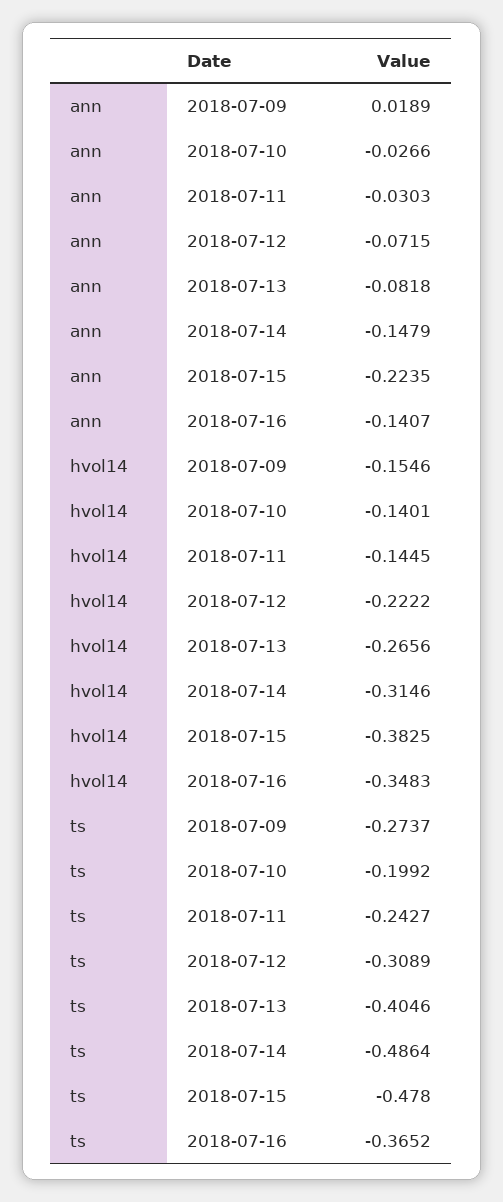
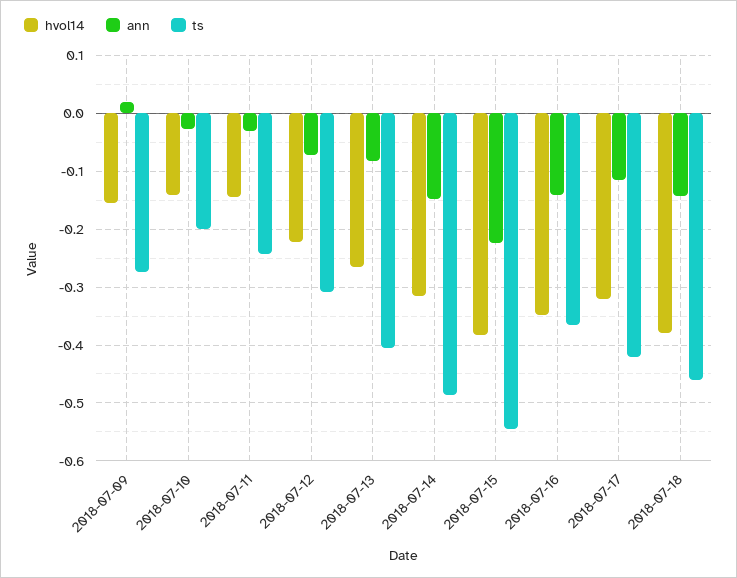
ts, 2018-07-15: -0.478 -> -0.54
hvol14, 2018-07-17: none -> -0.32
ann, 2018-07-17: none -> -0.12
ts, 2018-07-17: none -> -0.42
hvol14, 2018-07-18: none -> -0.38
ann, 2018-07-18: none -> -0.14
ts, 2018-07-18: none -> -0.46

